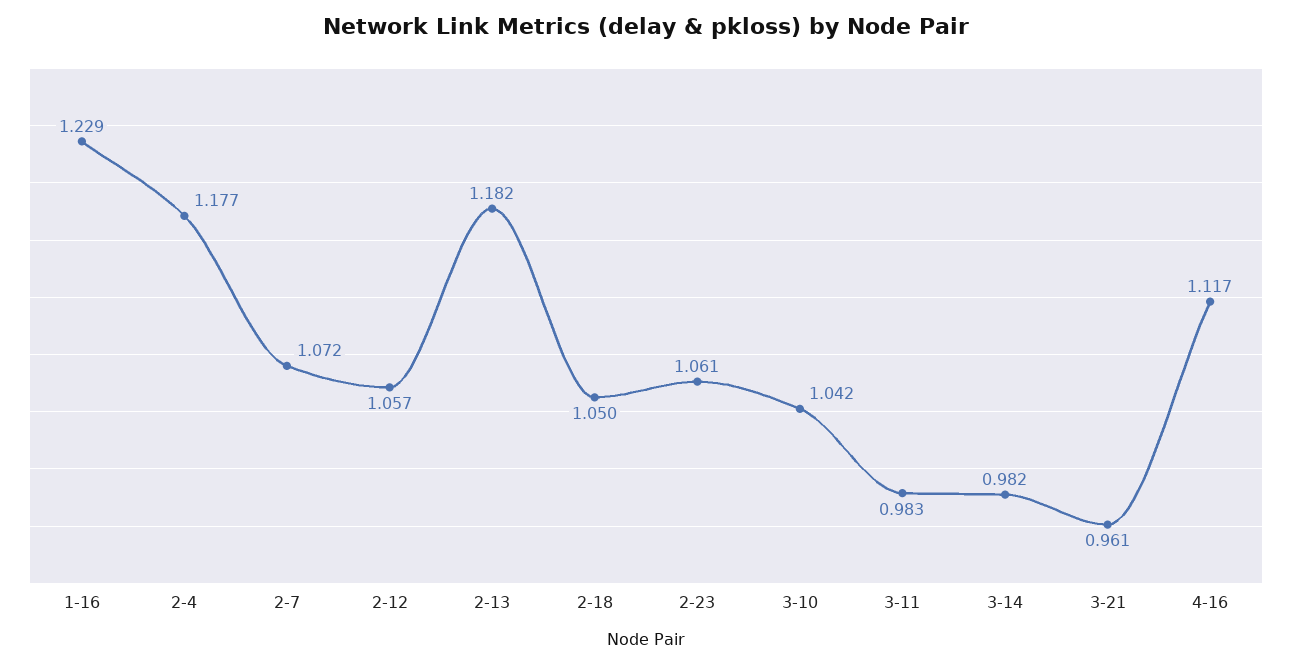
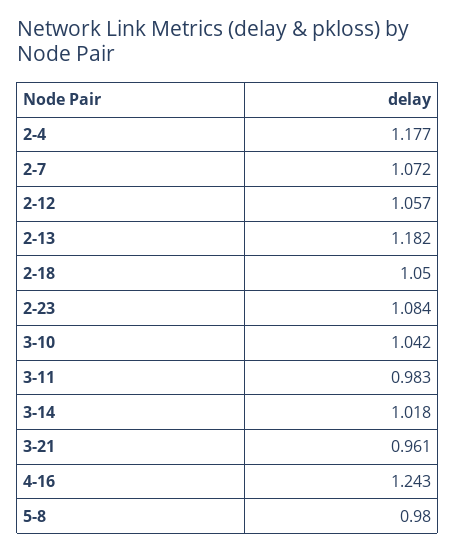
1-16: 1.229 -> none
2-23: 1.061 -> 1.084
3-14: 0.982 -> 1.018
4-16: 1.117 -> 1.243
5-8: none -> 0.98

